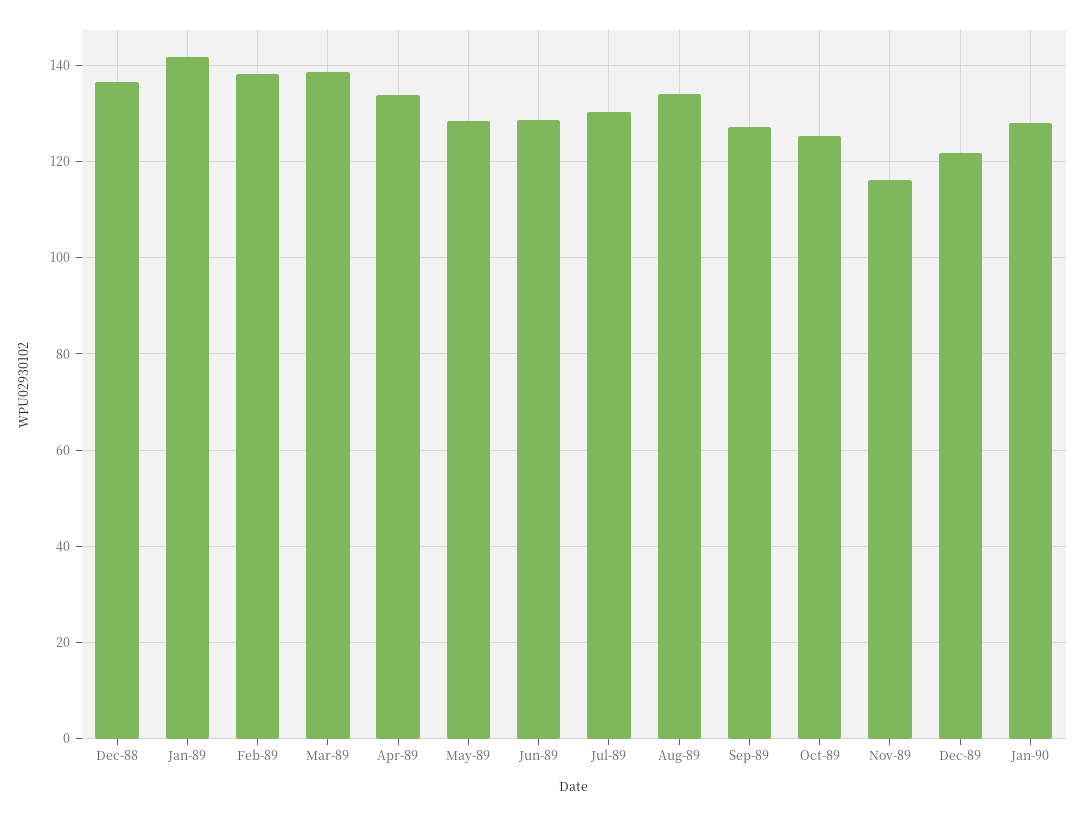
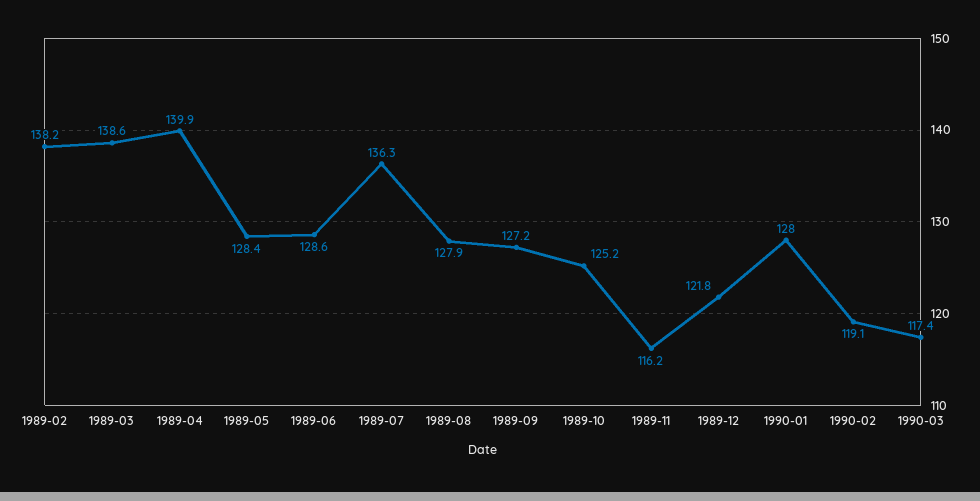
Dec-88: 136 -> none
Jan-89: 142 -> none
Apr-89: 134 -> 139.9
Jul-89: 130 -> 136.3
Aug-89: 134 -> 127.9
1990-02: none -> 119.1
1990-03: none -> 117.4

